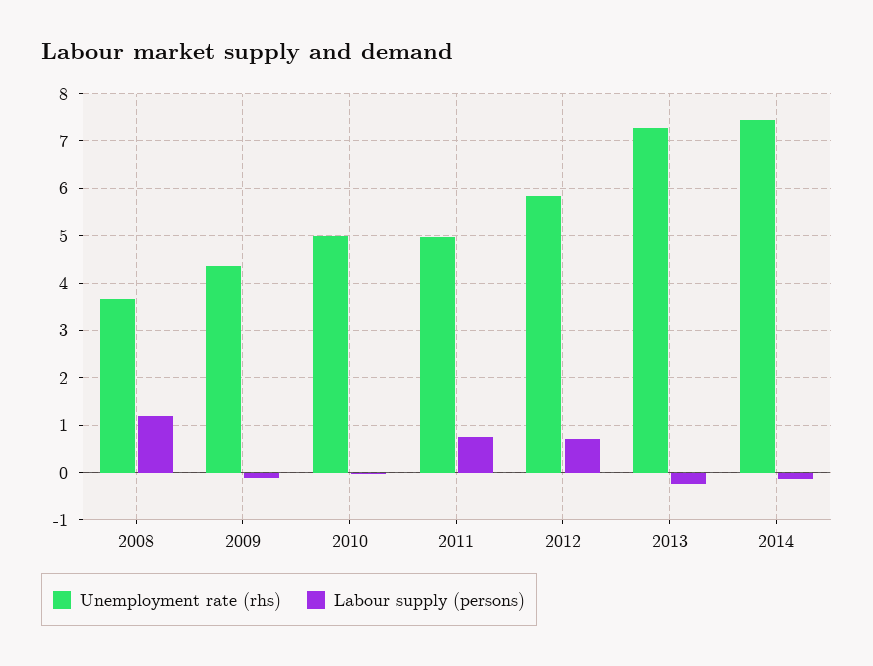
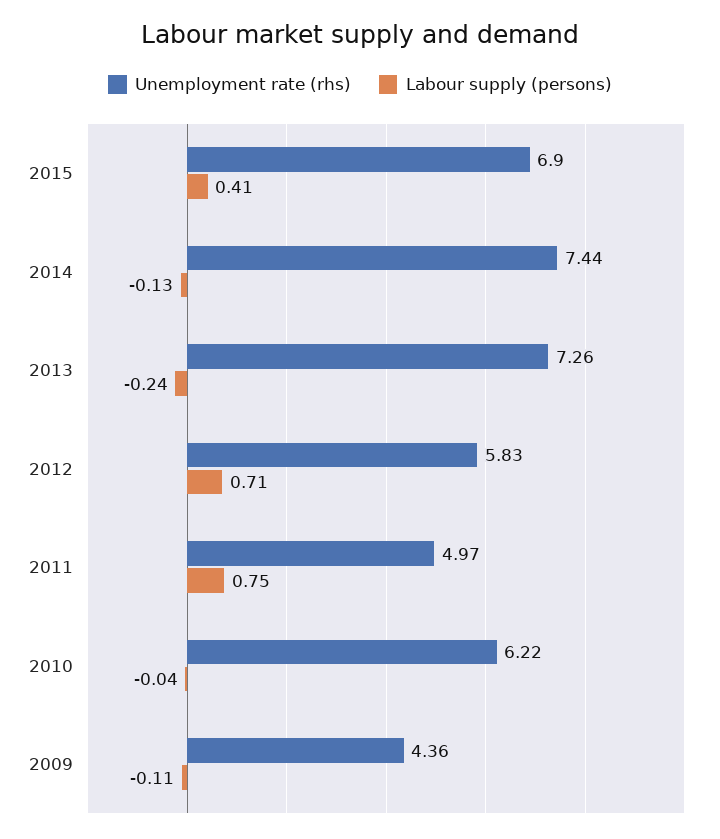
Unemployment rate (rhs), 2008: 3.6 -> none
Labour supply (persons), 2008: 1.2 -> none
Unemployment rate (rhs), 2010: 5 -> 6.22
Unemployment rate (rhs), 2015: none -> 6.9
Labour supply (persons), 2015: none -> 0.41

